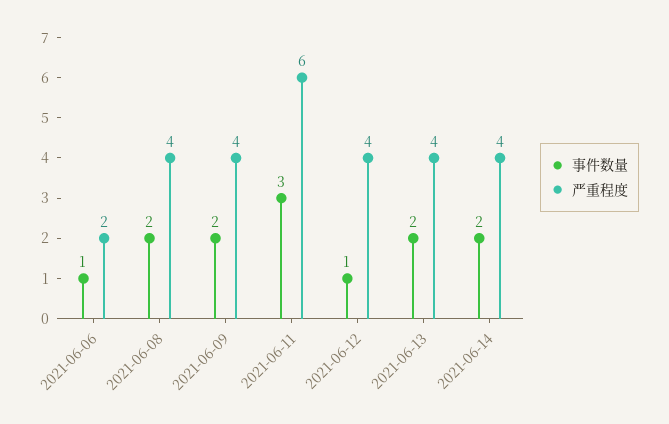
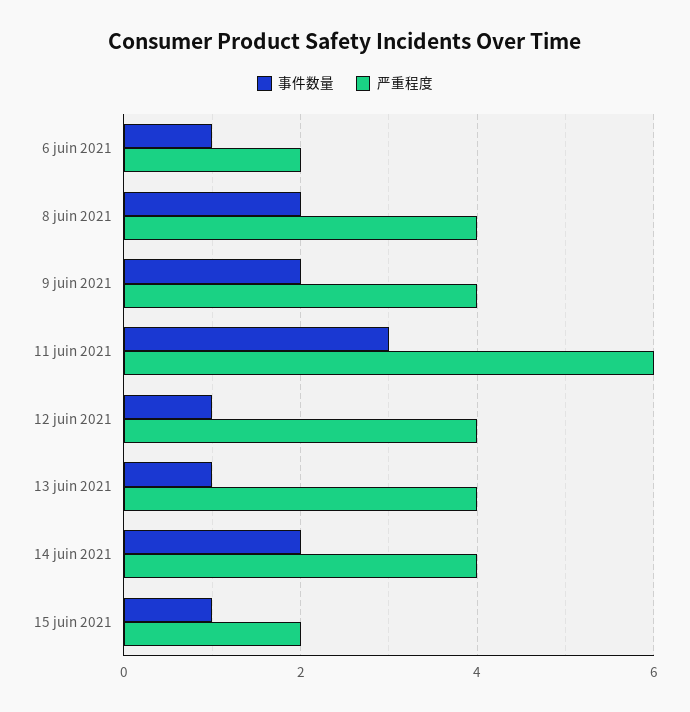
事件数量, 2021-06-13: 2 -> 1
事件数量, 15 juin 2021: none -> 1
严重程度, 15 juin 2021: none -> 2

